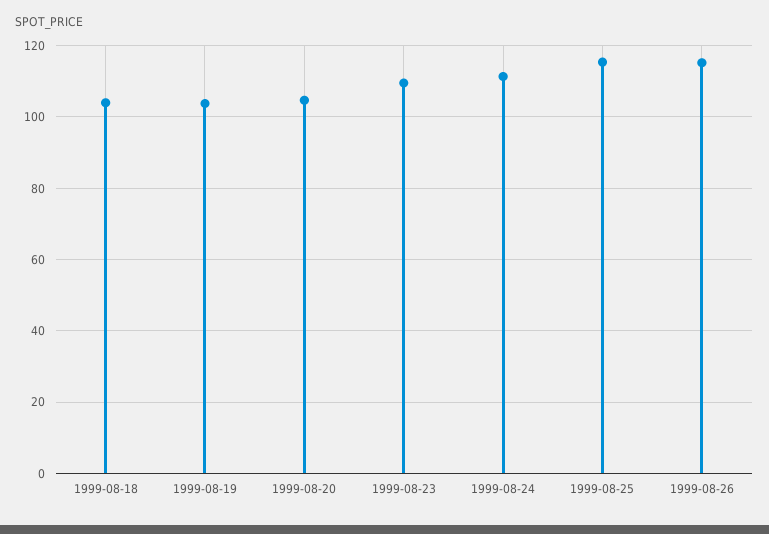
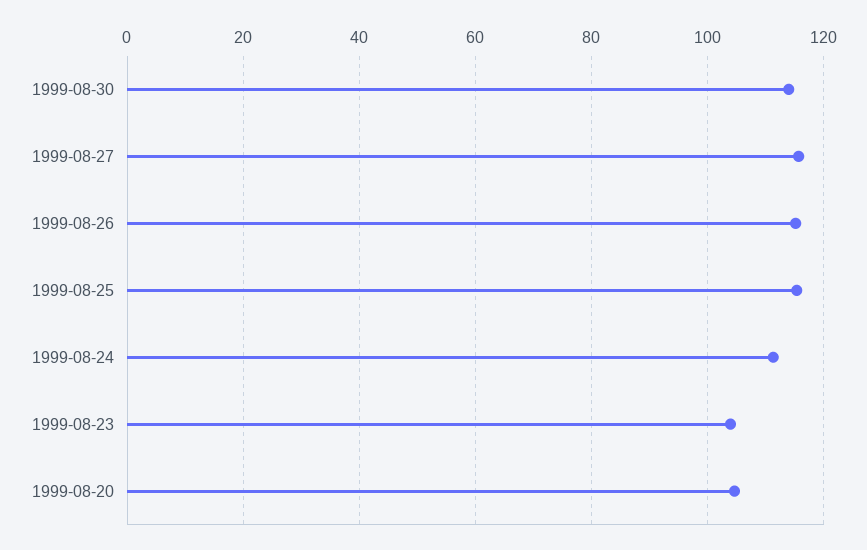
1999-08-18: 104 -> none
1999-08-19: 104 -> none
1999-08-23: 110 -> 104
1999-08-30: none -> 114
1999-08-27: none -> 116

